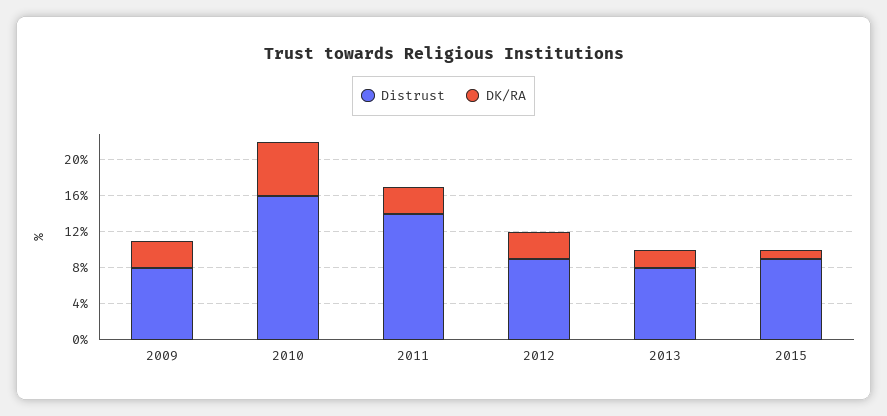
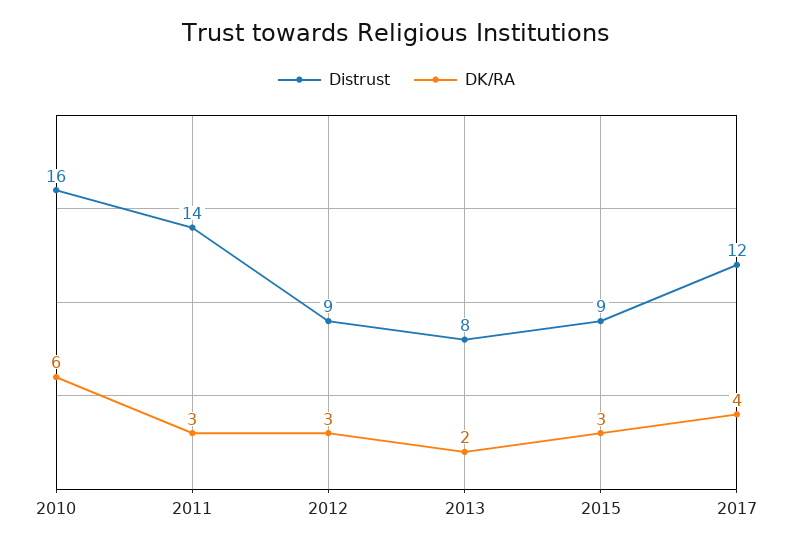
Distrust, 2009: 8 -> none
DK/RA, 2009: 3 -> none
DK/RA, 2015: 1 -> 3
Distrust, 2017: none -> 12
DK/RA, 2017: none -> 4

